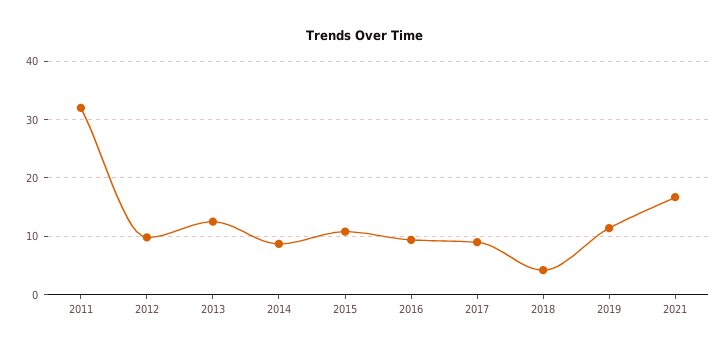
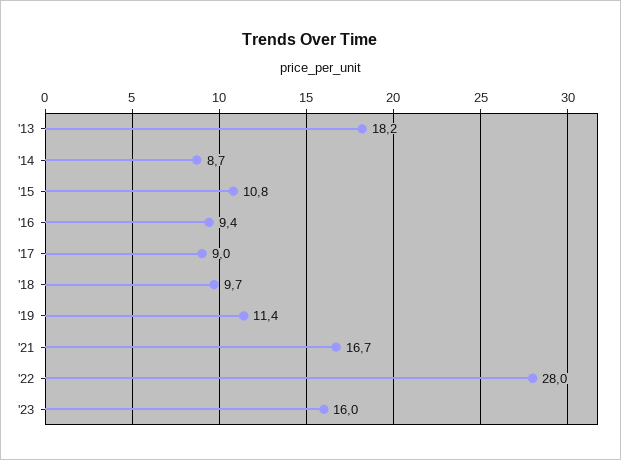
2011: 32 -> none
2012: 10 -> none
2013: 12 -> 18.2
2018: 4 -> 9.7
'22: none -> 28
'23: none -> 16

